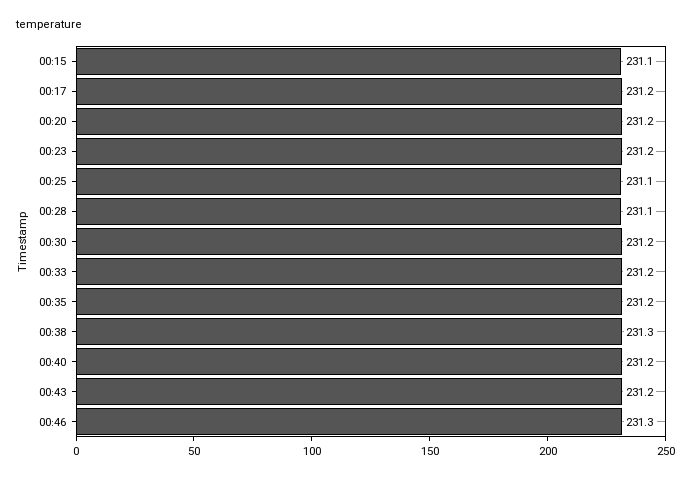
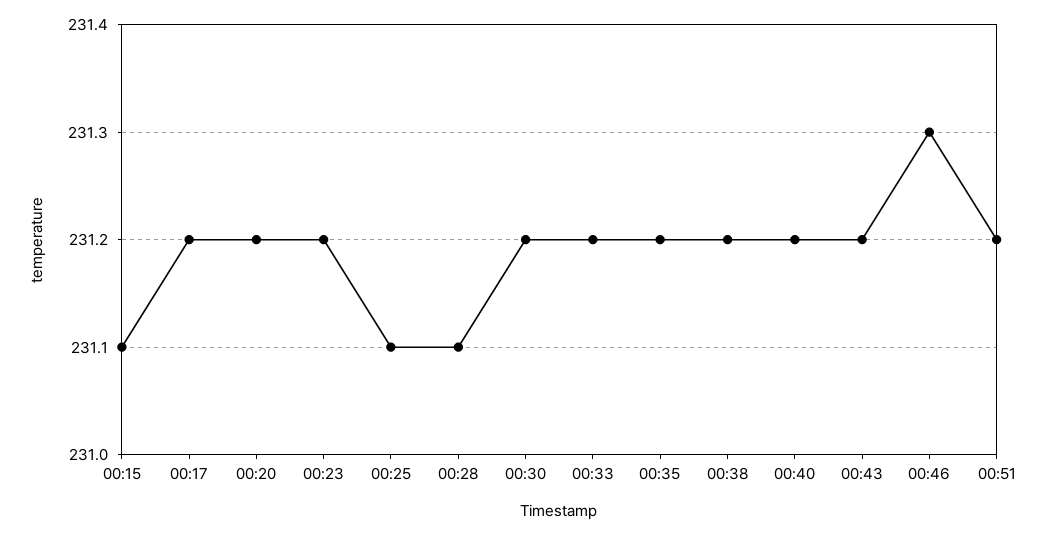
00:38: 231.3 -> 231.2
00:51: none -> 231.2

